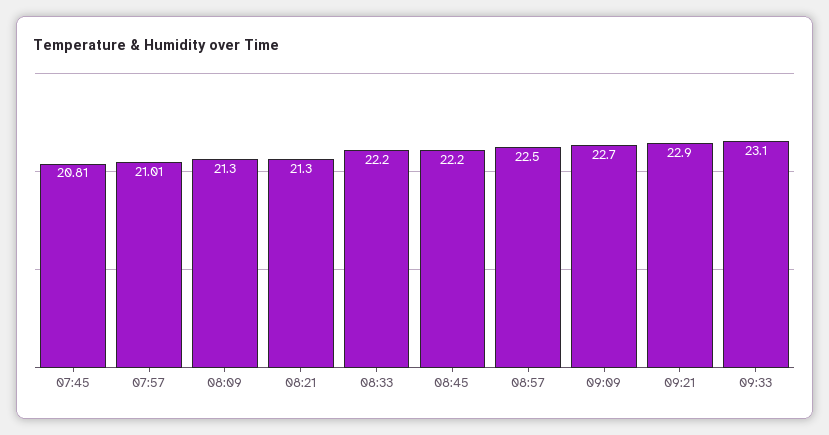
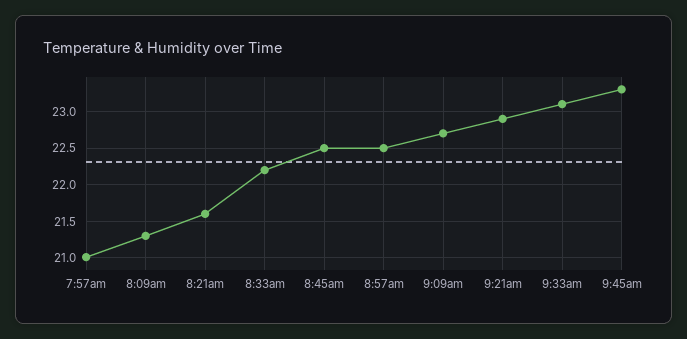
07:45: 20.81 -> none
08:21: 21.3 -> 21.6
08:45: 22.2 -> 22.5
9:45am: none -> 23.3

